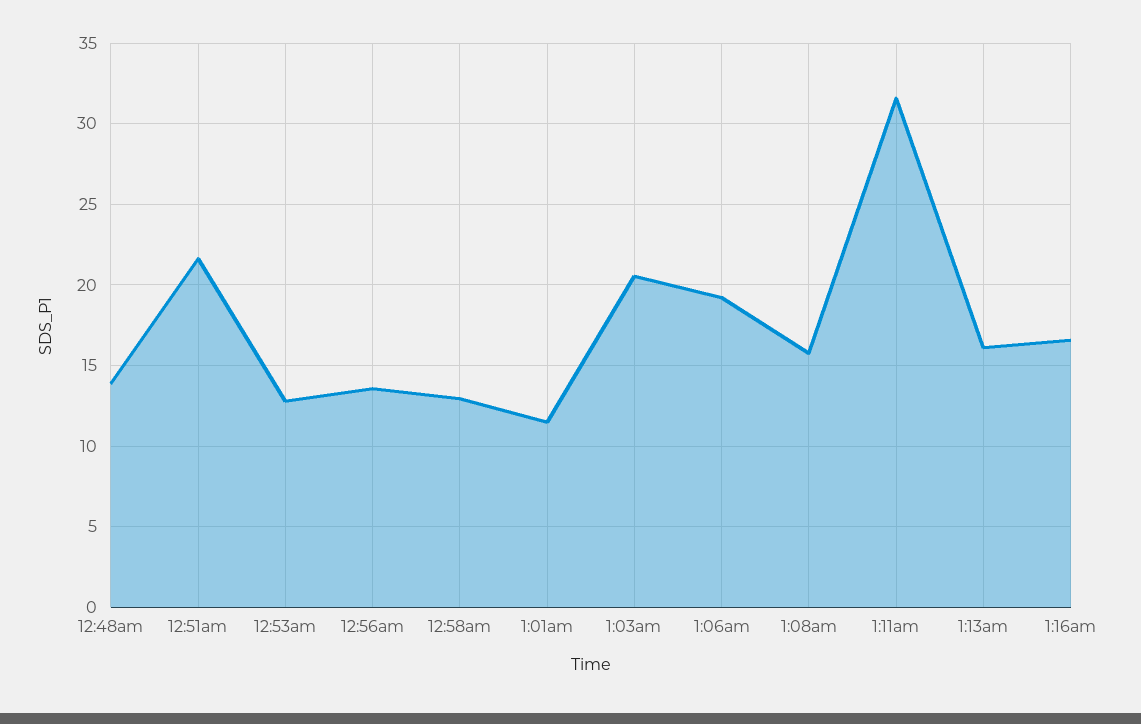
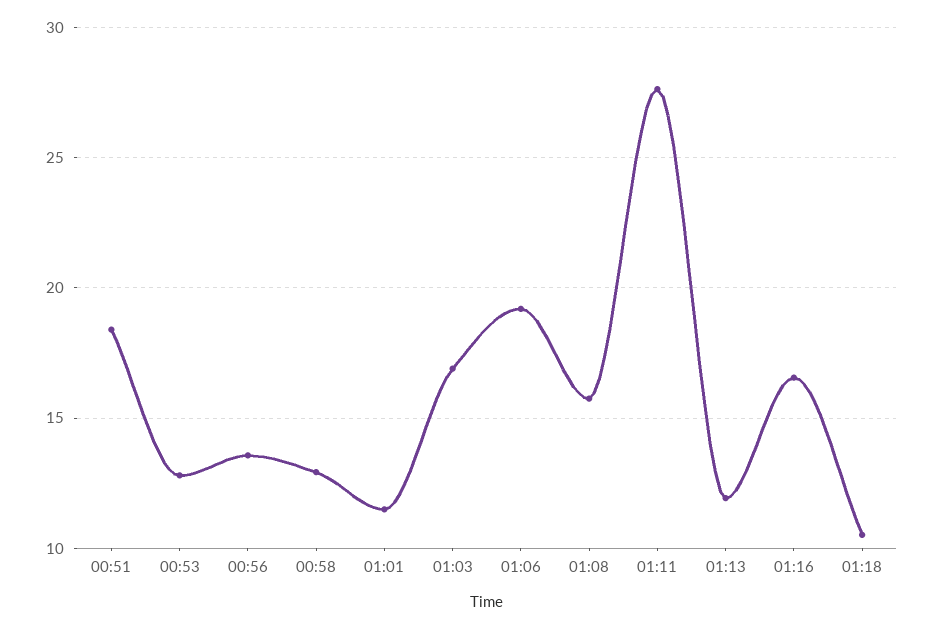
12:48am: 14 -> none
12:51am: 21.5 -> 18.5
1:03am: 20.5 -> 17
1:11am: 31.5 -> 27.5
1:13am: 16 -> 12
01:18: none -> 10.5

